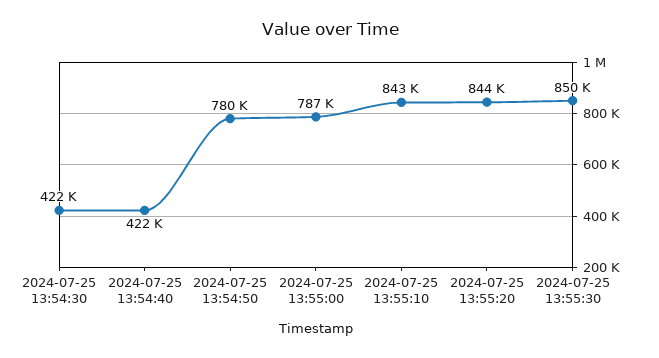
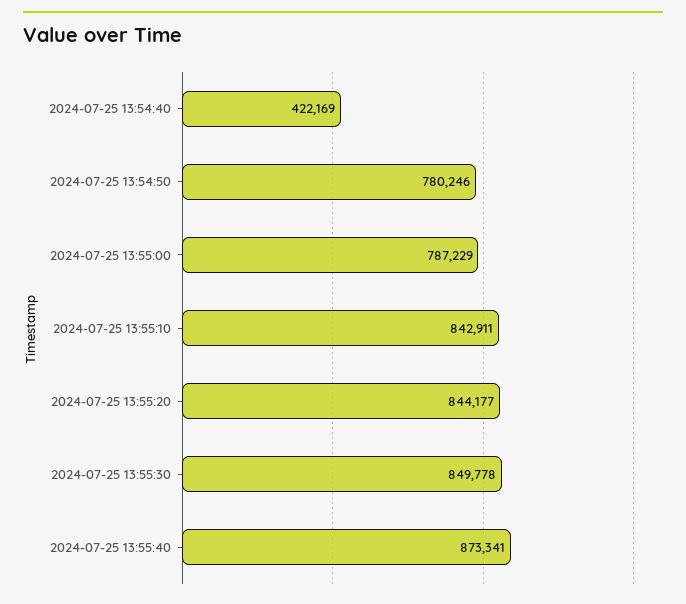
2024-07-25 13:54:30: 422000 -> none
2024-07-25 13:55:40: none -> 873341

